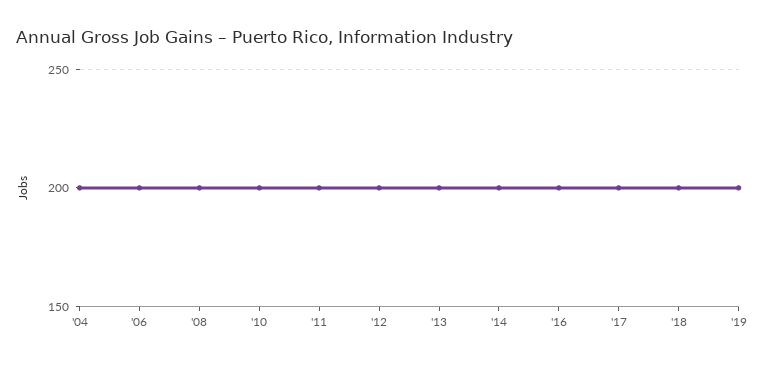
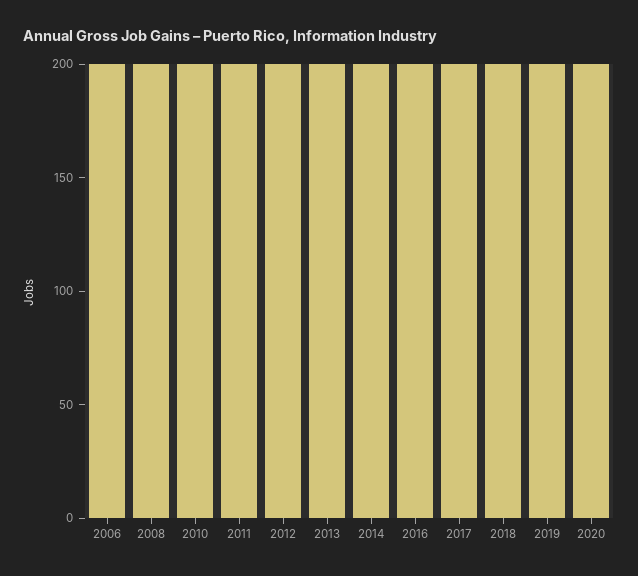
'04: 200 -> none
2020: none -> 200

